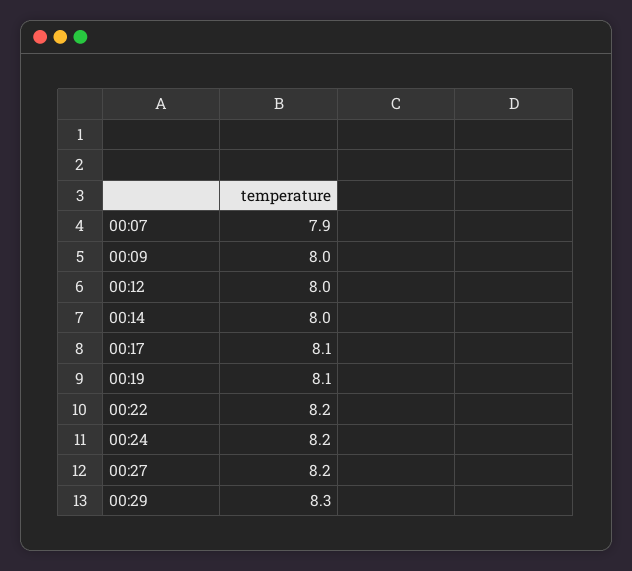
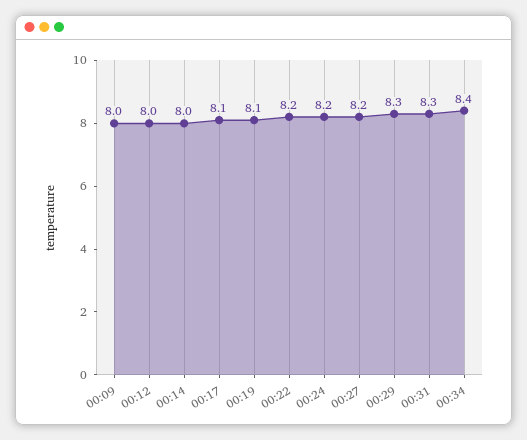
00:07: 7.9 -> none
00:31: none -> 8.3
00:34: none -> 8.4

